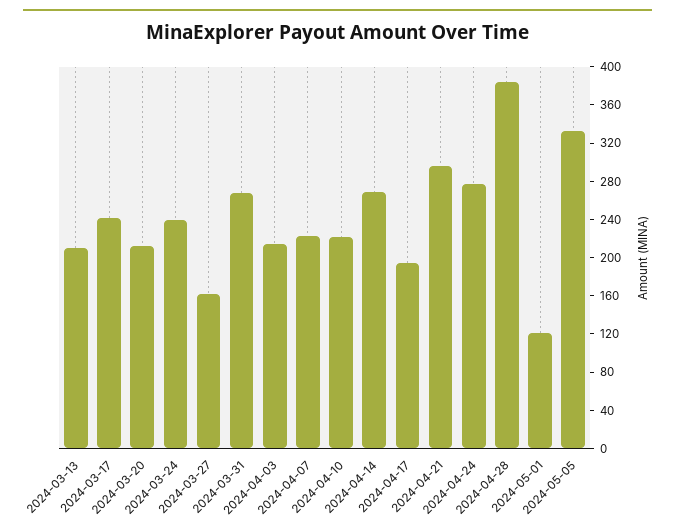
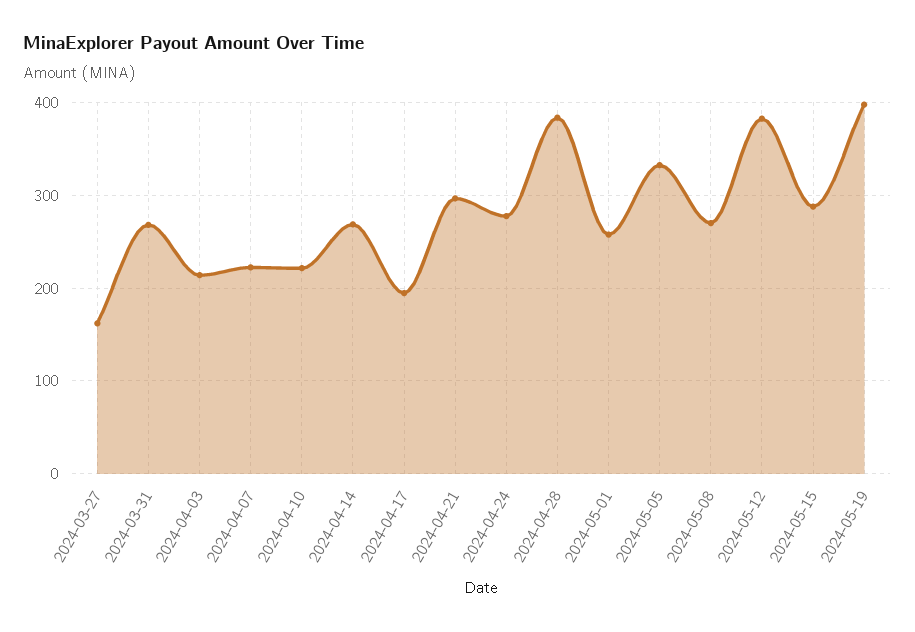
2024-03-13: 210 -> none
2024-03-17: 240 -> none
2024-03-20: 210 -> none
2024-03-24: 240 -> none
2024-05-01: 120 -> 260
2024-05-08: none -> 270
2024-05-12: none -> 380
2024-05-15: none -> 290
2024-05-19: none -> 400

